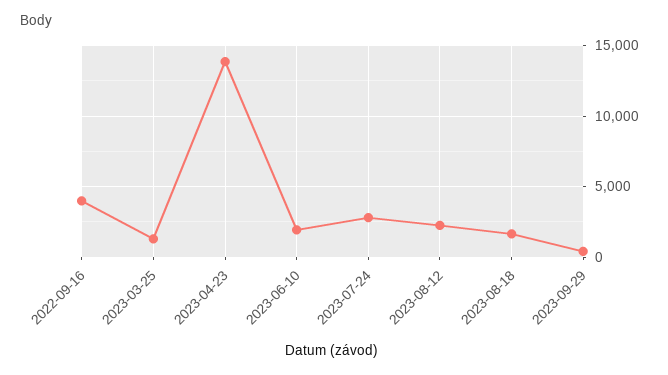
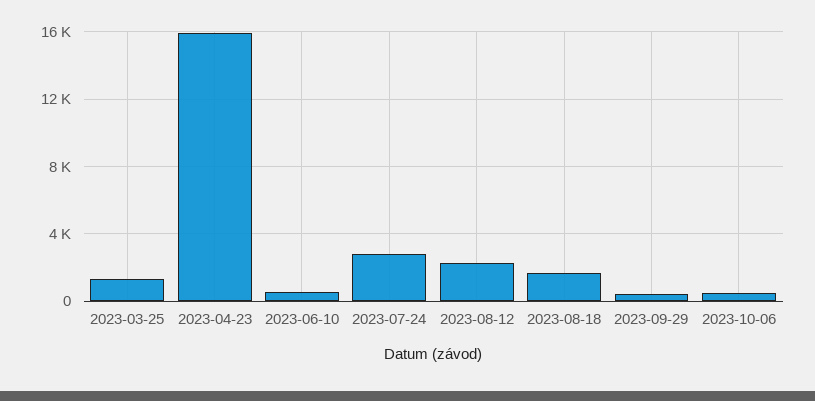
2022-09-16: 4000 -> none
2023-04-23: 14000 -> 16000
2023-06-10: 2000 -> 500
2023-10-06: none -> 500

